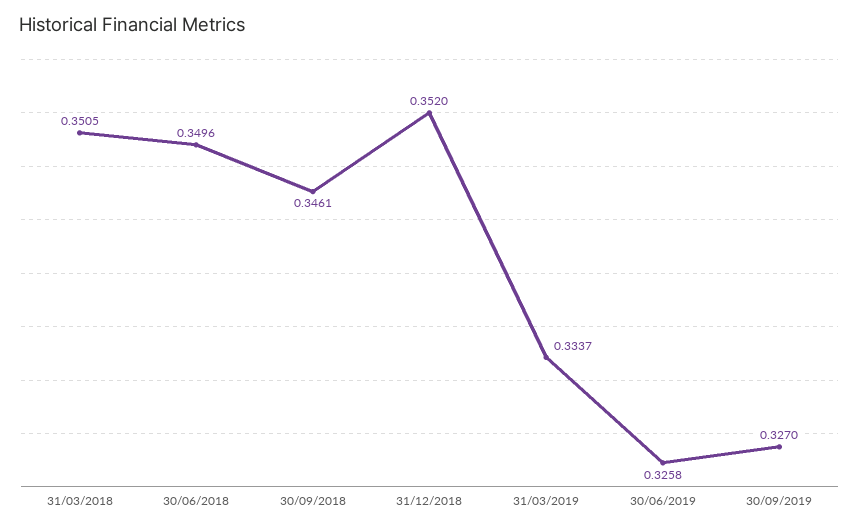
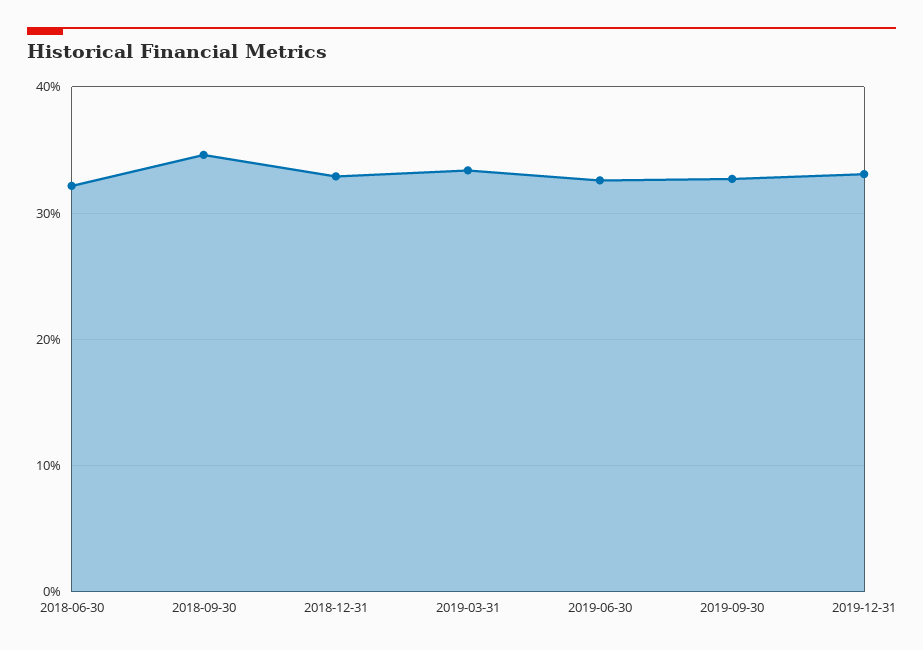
31/03/2018: 0.3505 -> none
30/06/2018: 0.3496 -> 0.32
31/12/2018: 0.352 -> 0.33
2019-12-31: none -> 0.33

